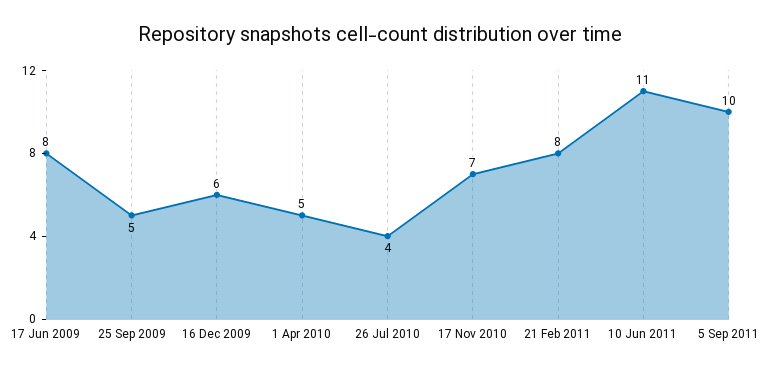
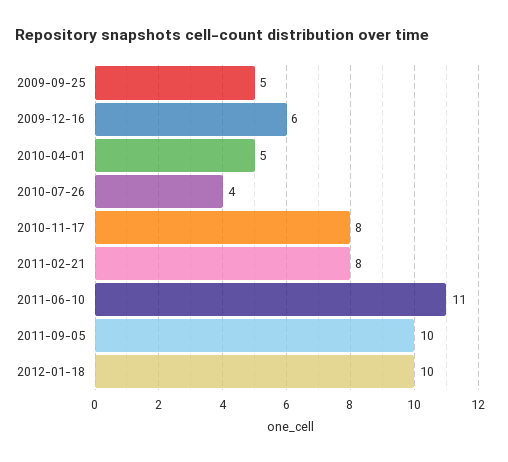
17 Jun 2009: 8 -> none
17 Nov 2010: 7 -> 8
2012-01-18: none -> 10

